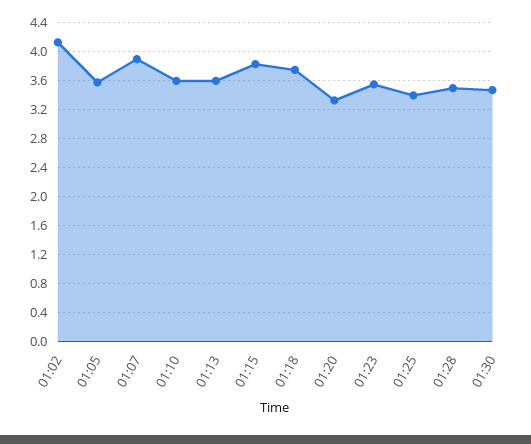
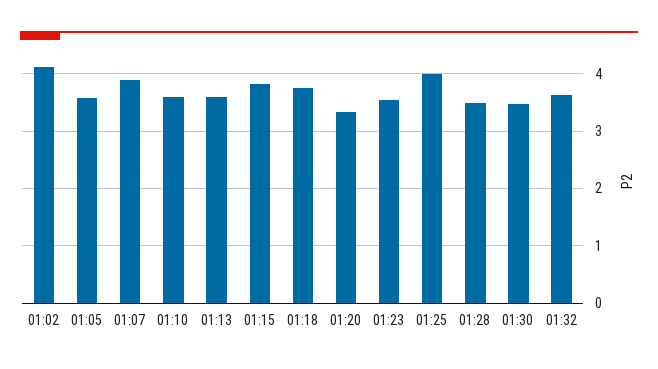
01:25: 3.4 -> 4
01:32: none -> 3.6

